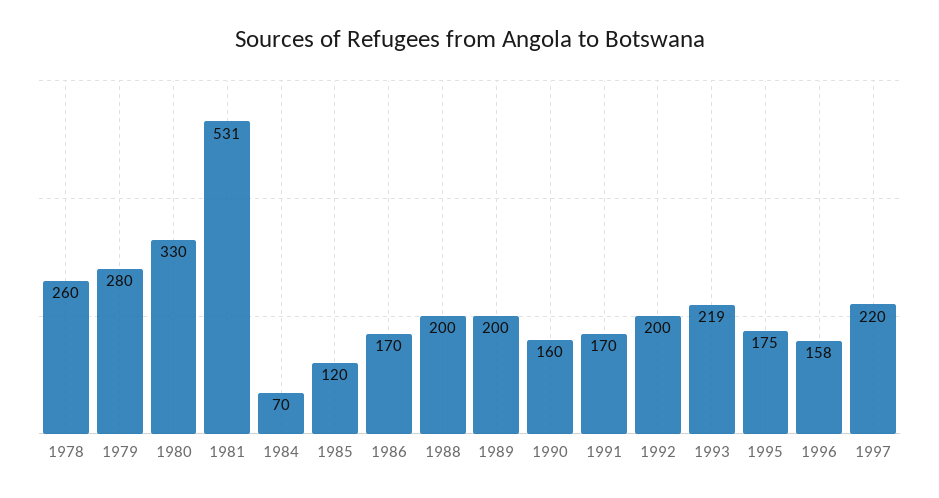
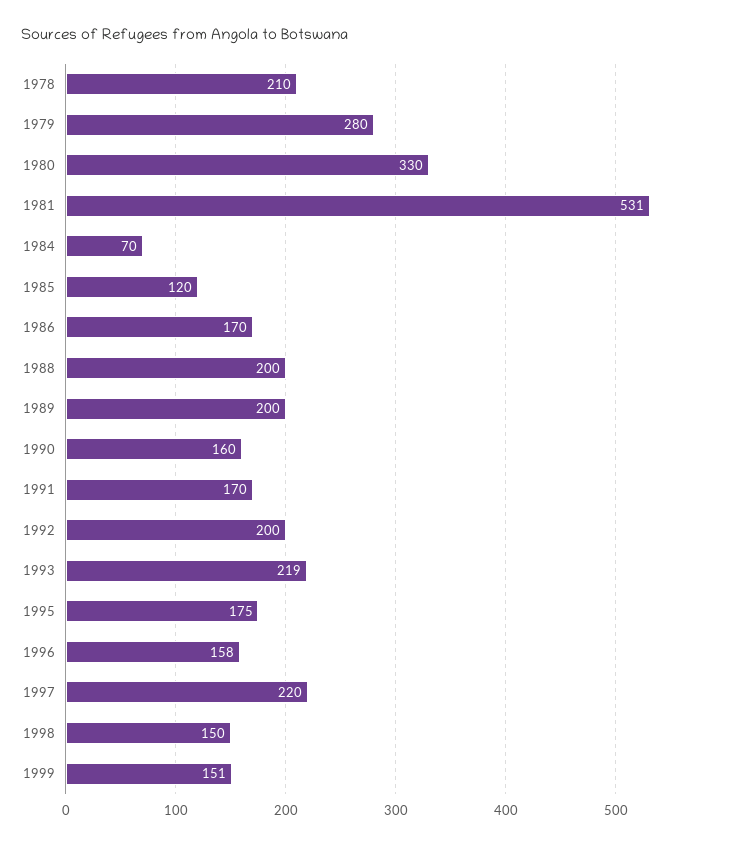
1978: 260 -> 210
1998: none -> 150
1999: none -> 151

